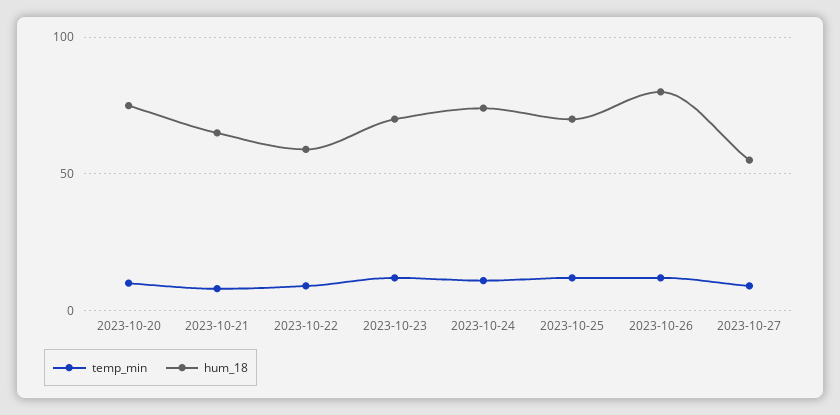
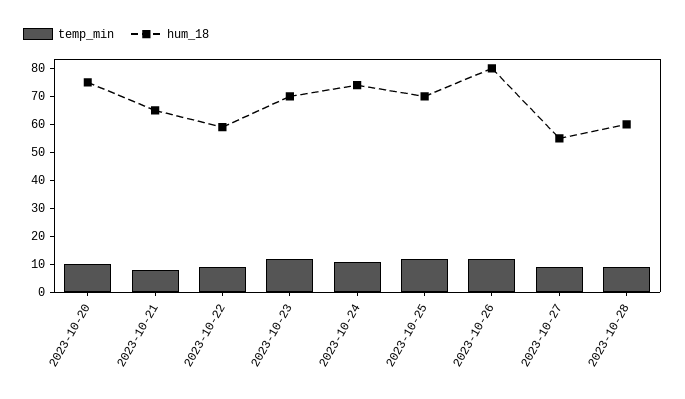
temp_min, 2023-10-28: none -> 10
hum_18, 2023-10-28: none -> 60

